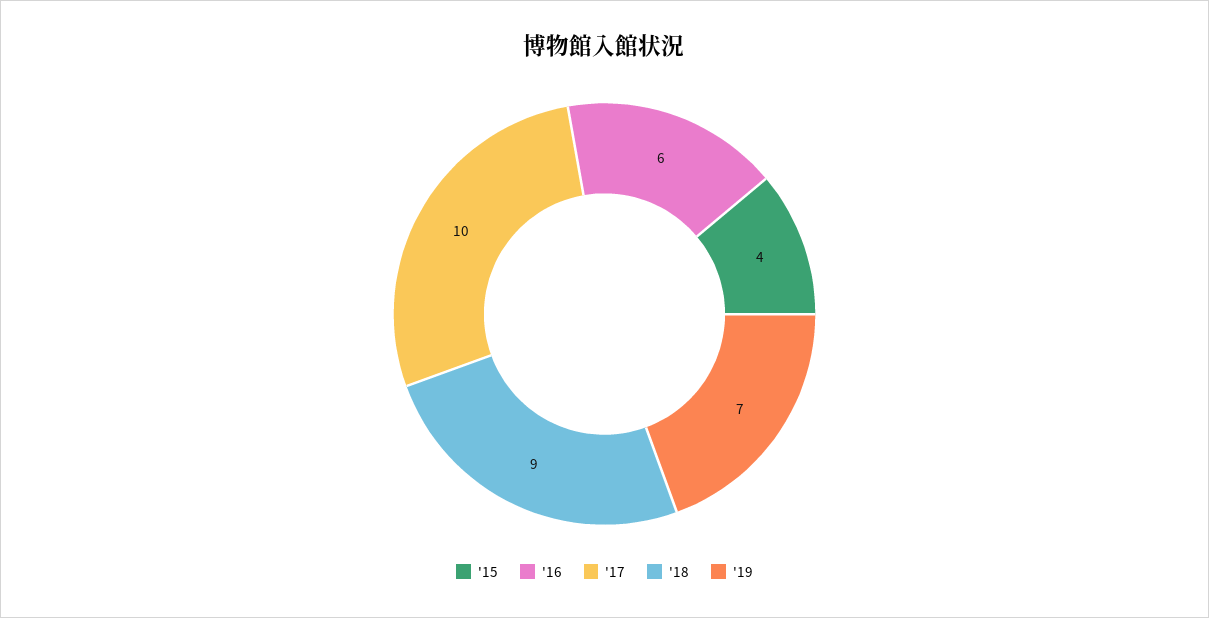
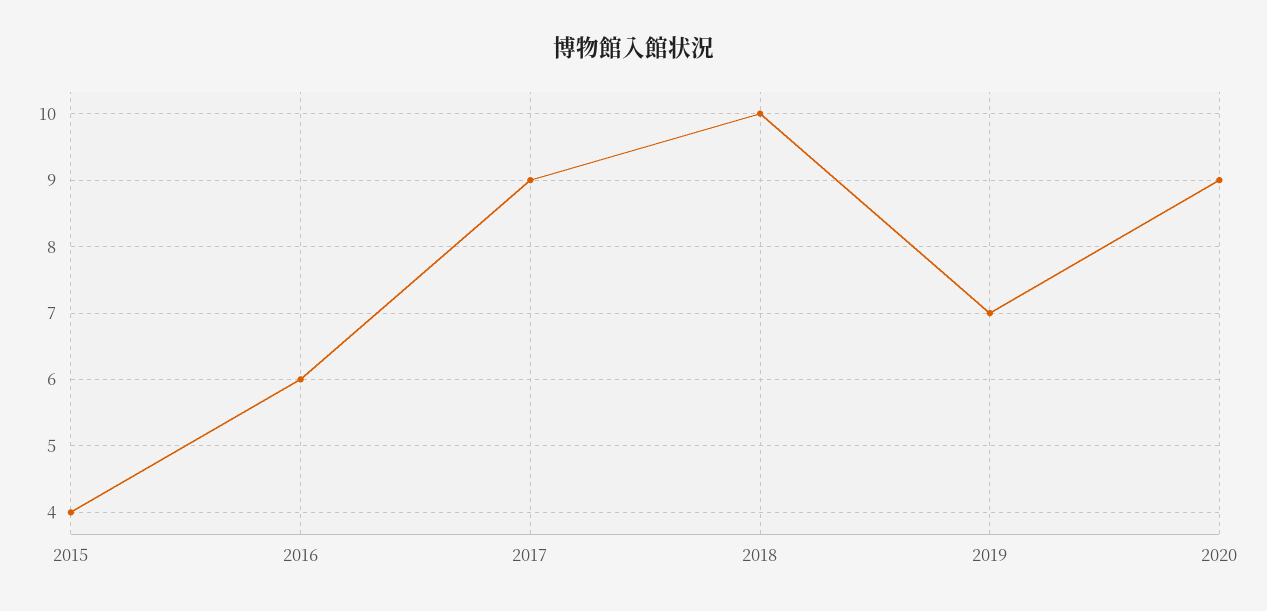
'17: 10 -> 9
'18: 9 -> 10
2020: none -> 9

